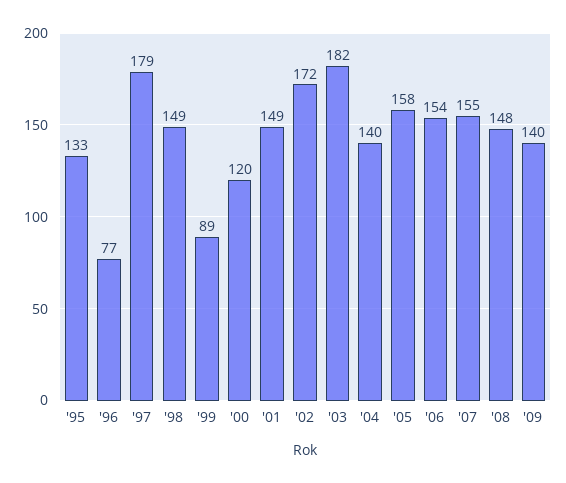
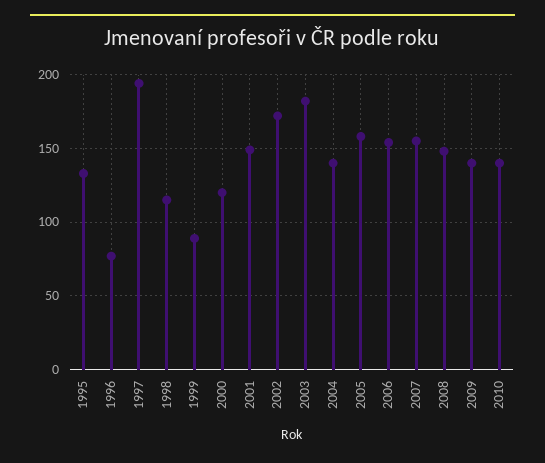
'97: 179 -> 195
'98: 149 -> 115
2010: none -> 140

